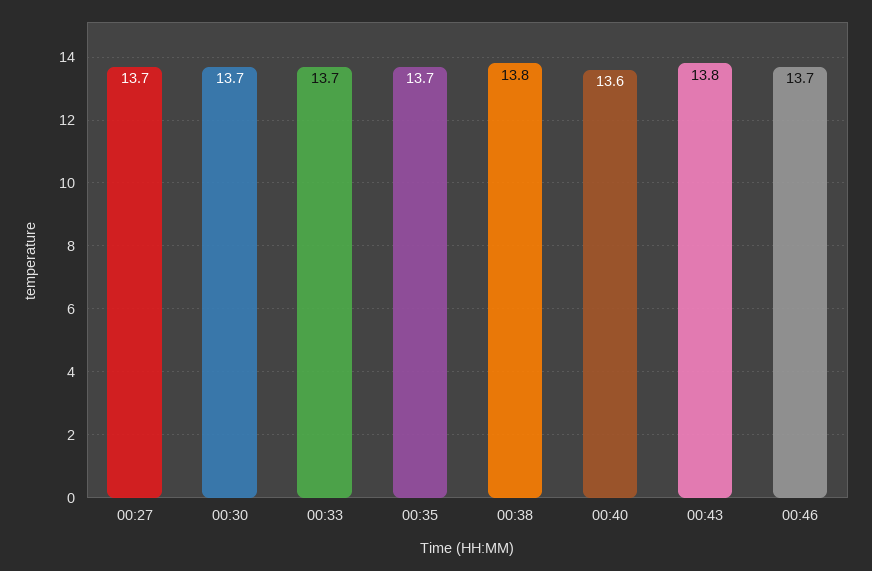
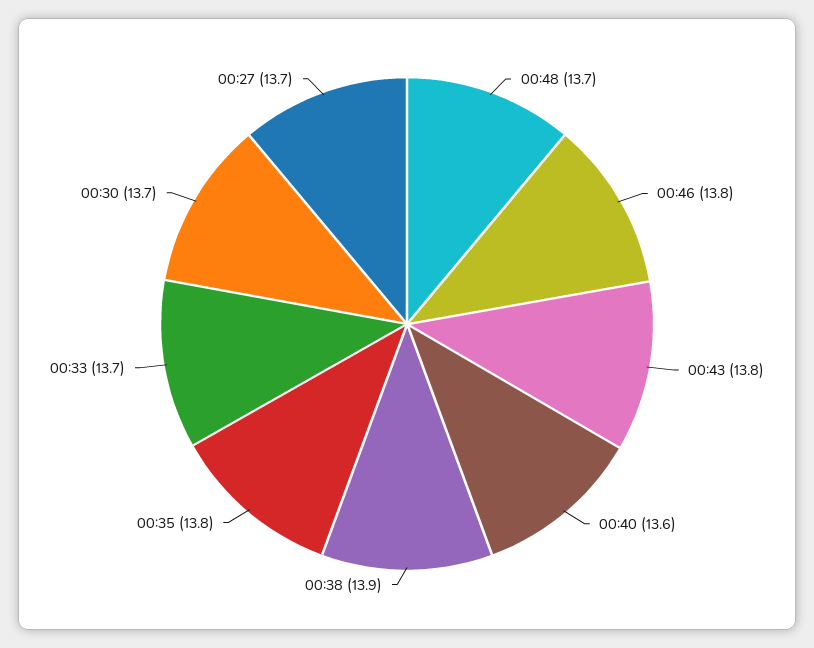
00:35: 13.7 -> 13.8
00:38: 13.8 -> 13.9
00:46: 13.7 -> 13.8
00:48: none -> 13.7

